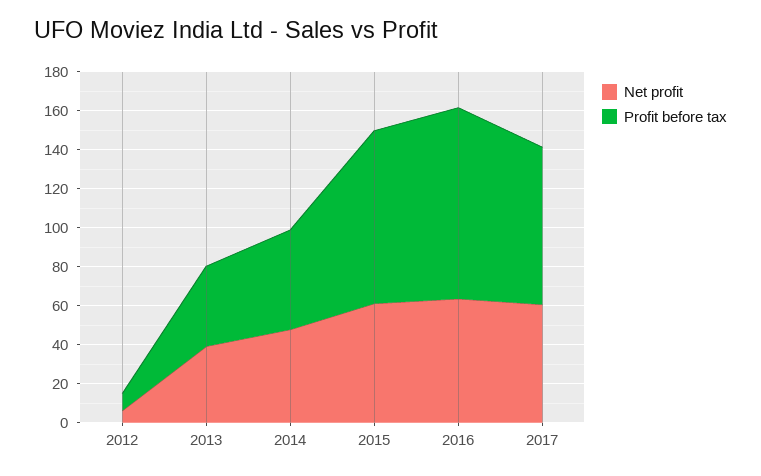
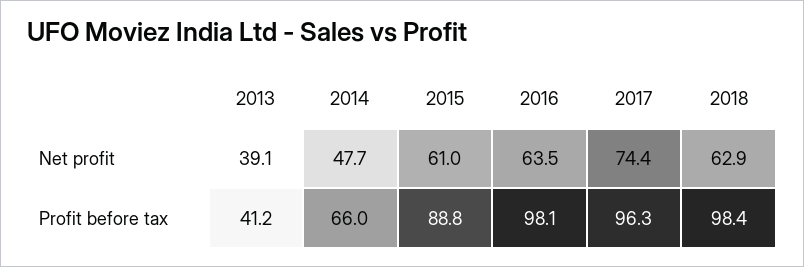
Net profit, 2012: 5 -> none
Profit before tax, 2012: 10 -> none
Profit before tax, 2014: 50 -> 66
Net profit, 2017: 60 -> 74.4
Profit before tax, 2017: 80 -> 96.3
Net profit, 2018: none -> 62.9
Profit before tax, 2018: none -> 98.4

